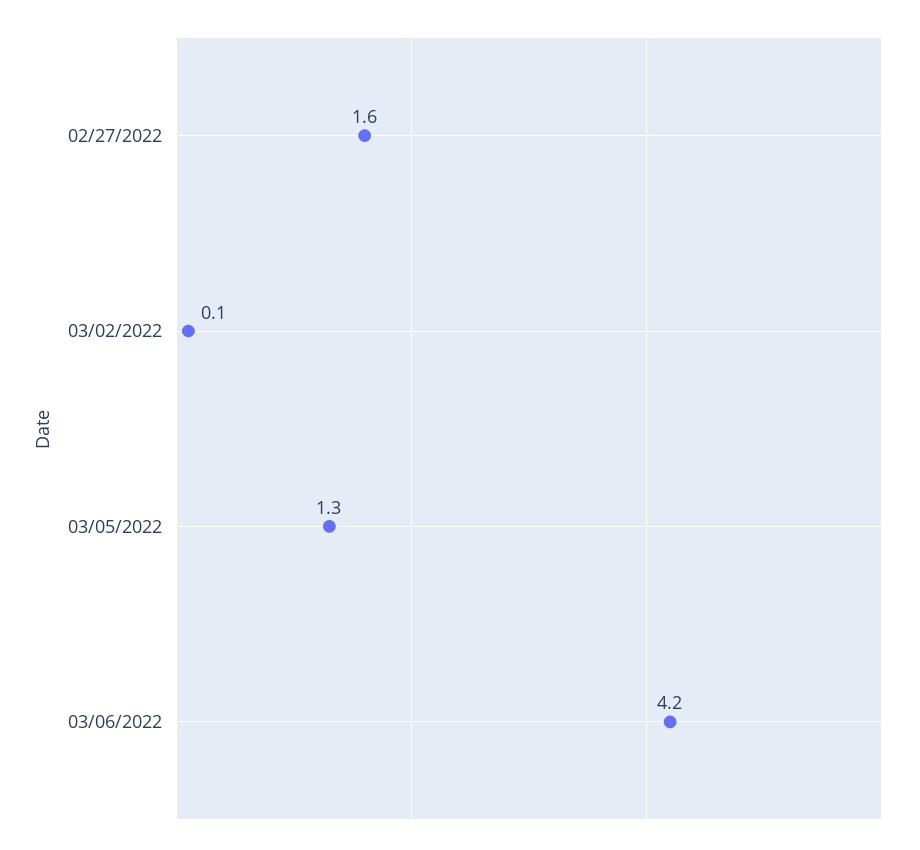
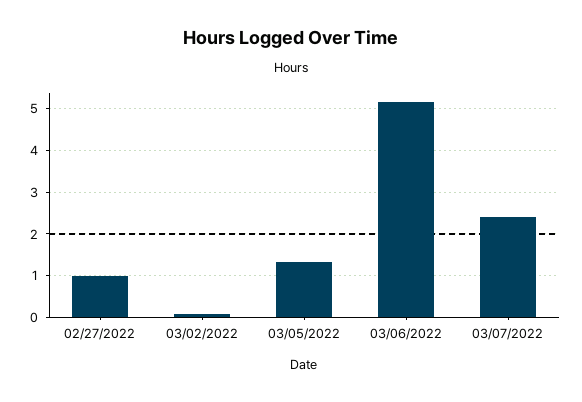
02/27/2022: 1.6 -> 1
03/06/2022: 4.2 -> 5.2
03/07/2022: none -> 2.4

